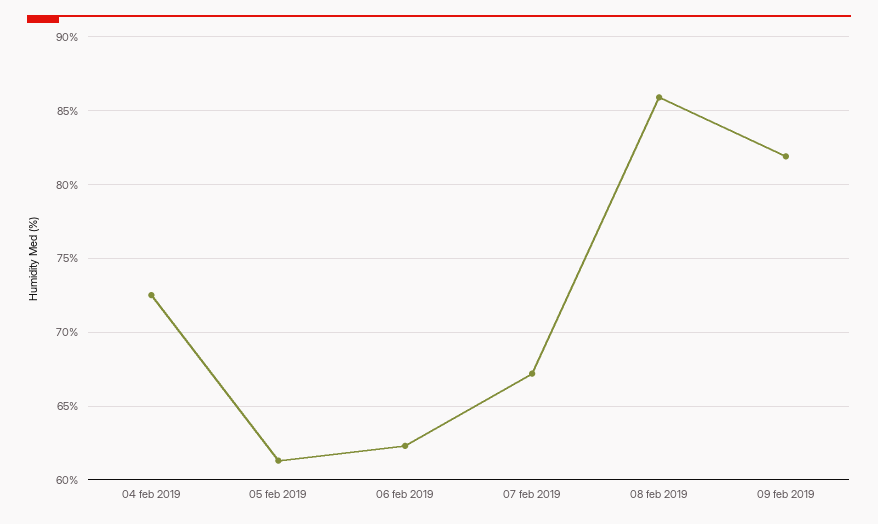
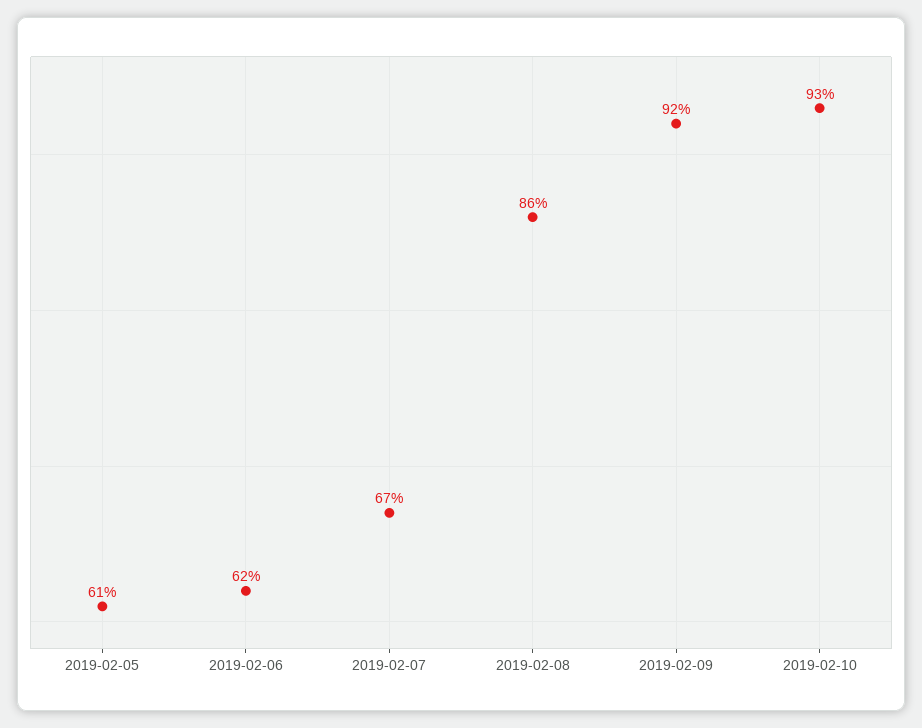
04 feb 2019: 72.5 -> none
09 feb 2019: 82 -> 92
2019-02-10: none -> 93

